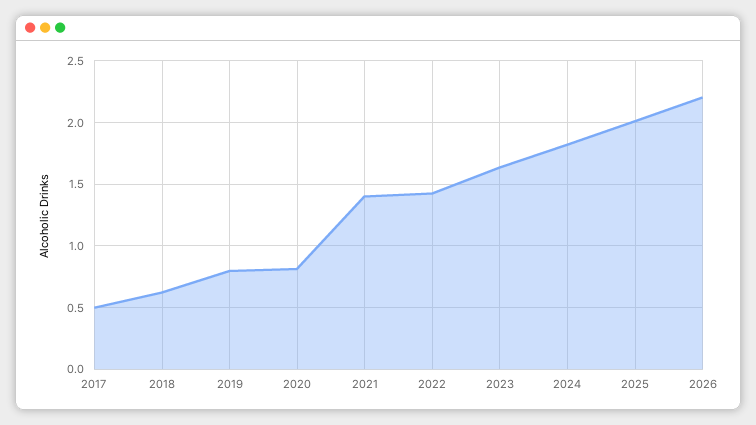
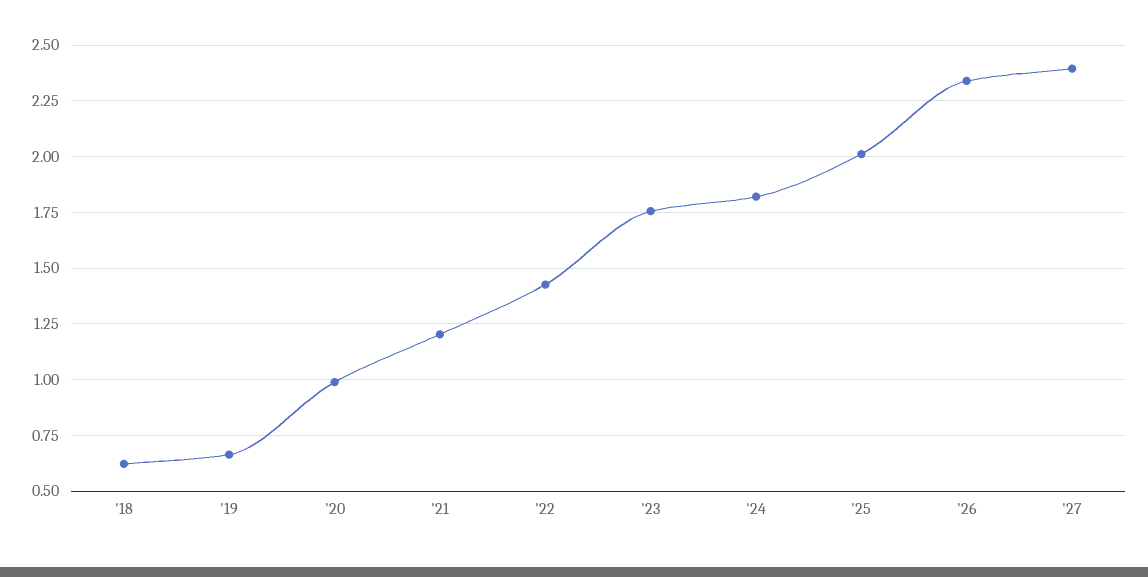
2017: 0.5 -> none
2019: 0.8 -> 0.65
2020: 0.8 -> 1
2021: 1.4 -> 1.2
2023: 1.65 -> 1.75
2026: 2.2 -> 2.35
'27: none -> 2.4

